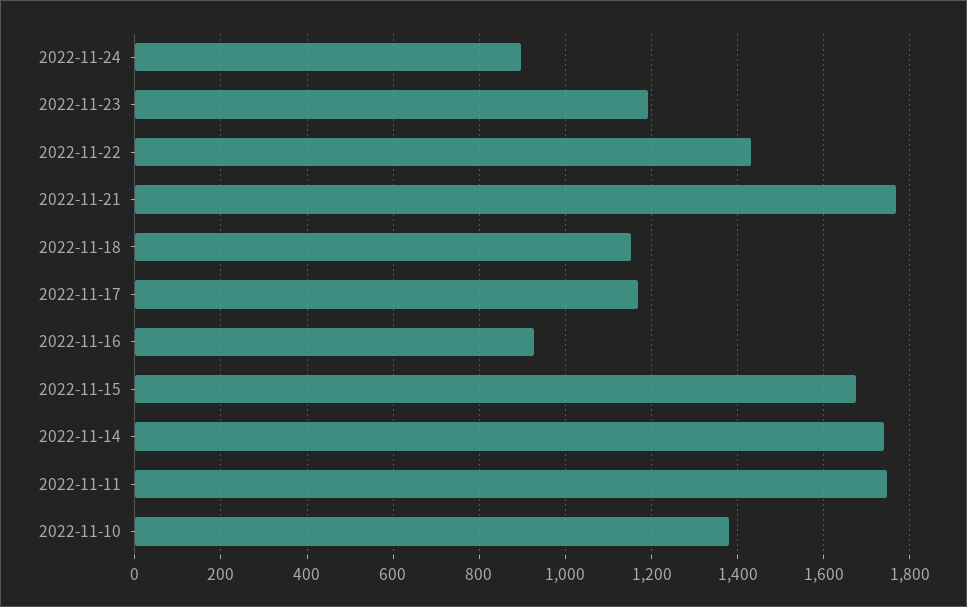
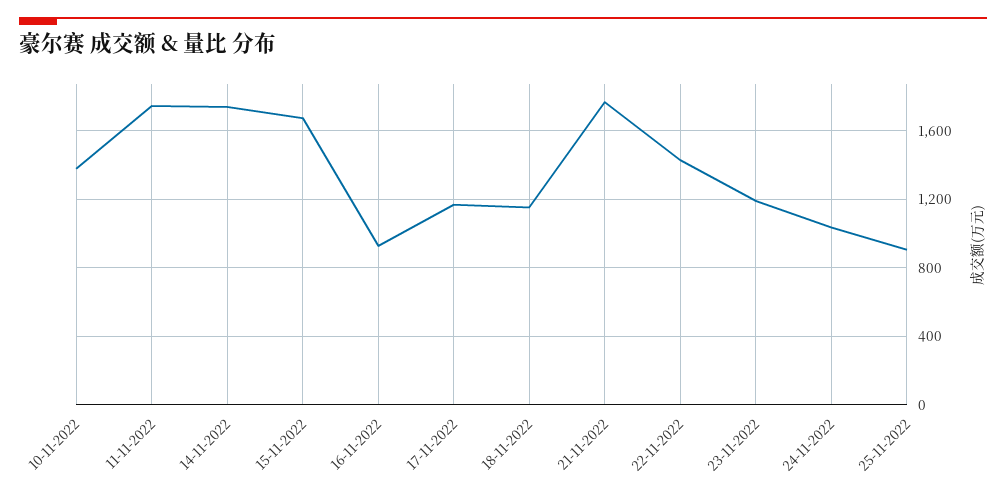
2022-11-24: 900 -> 1050
25-11-2022: none -> 900

